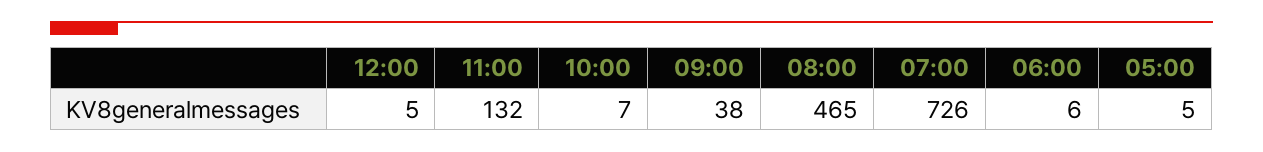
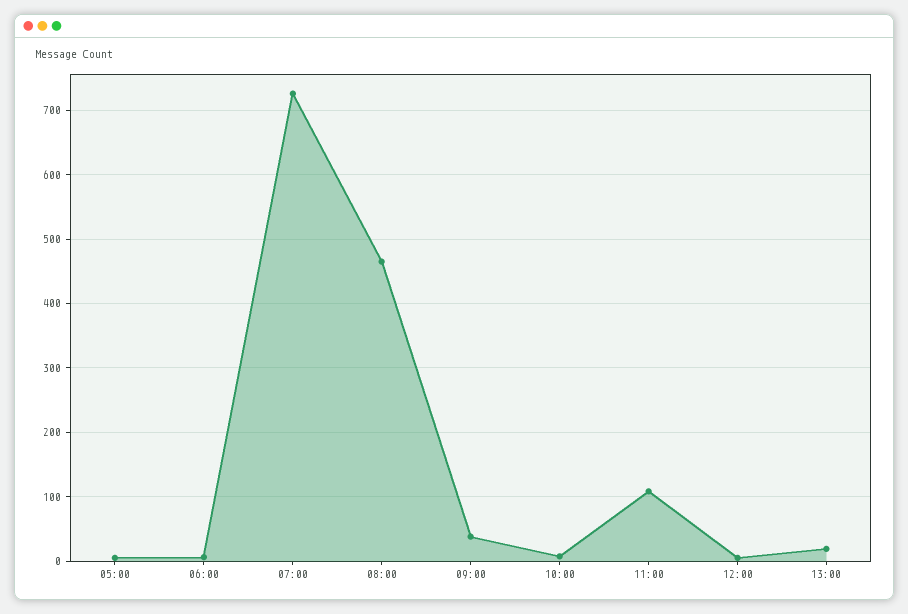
11:00: 132 -> 110
13:00: none -> 20

